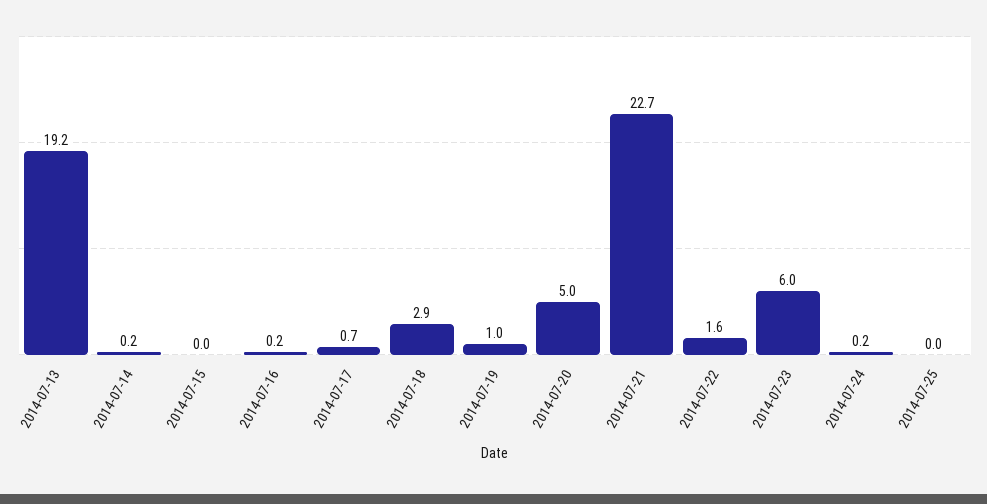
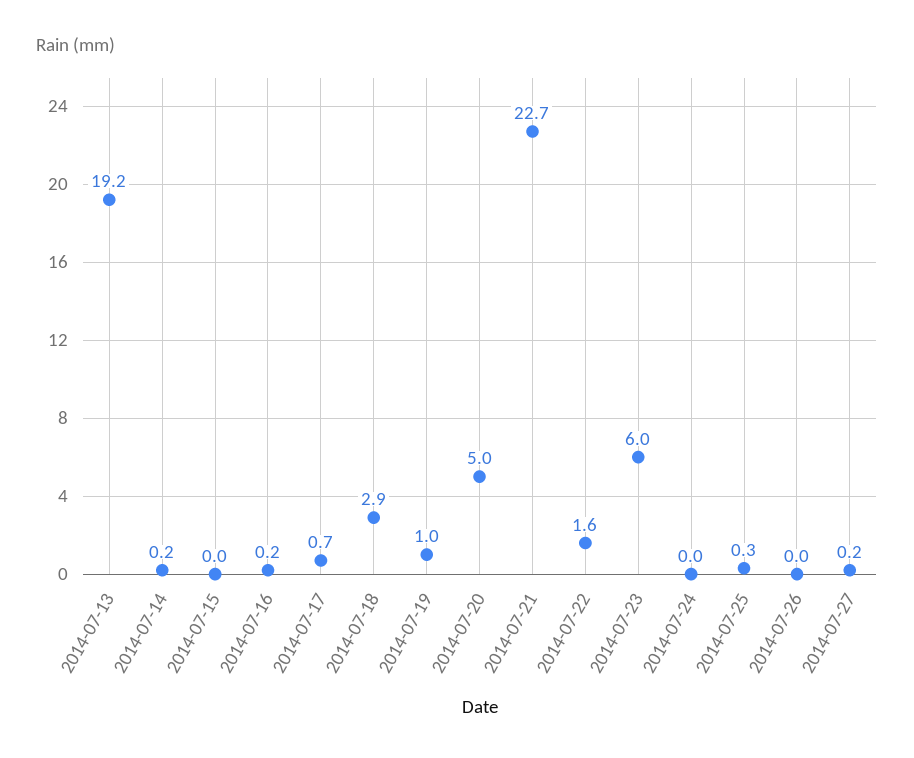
2014-07-24: 0.2 -> 0
2014-07-25: 0 -> 0.3
2014-07-26: none -> 0
2014-07-27: none -> 0.2

